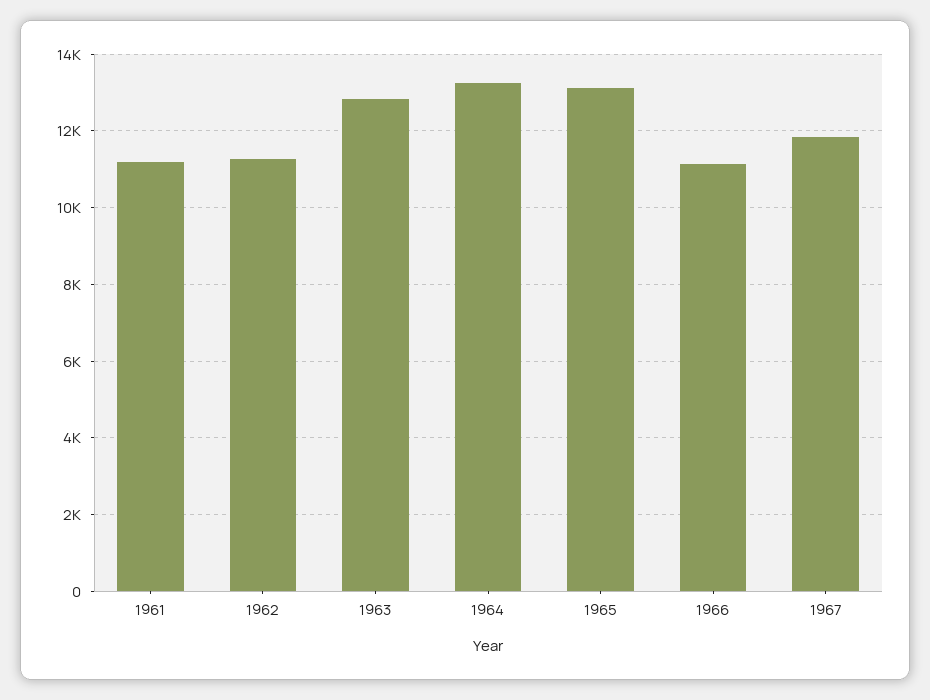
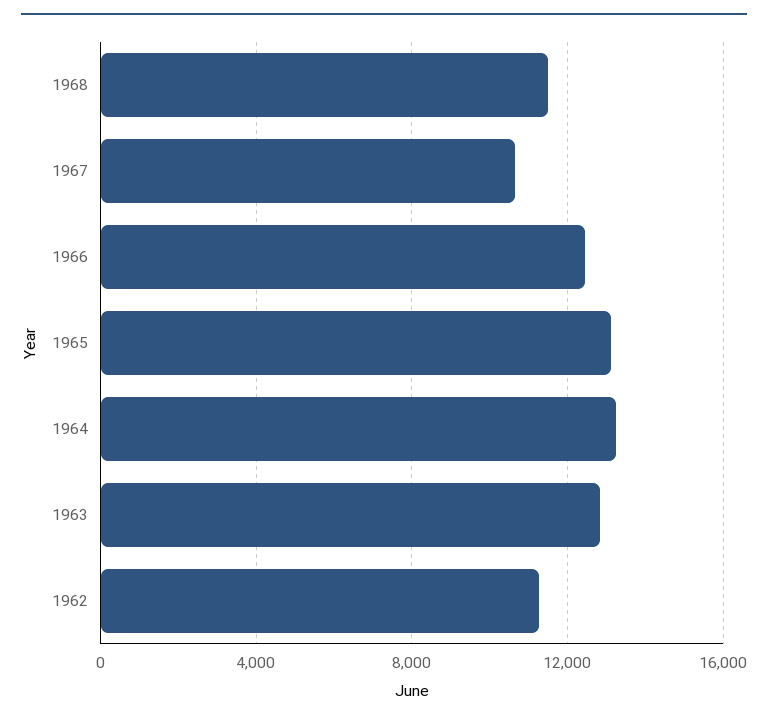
1961: 11200 -> none
1966: 11200 -> 12500
1967: 11800 -> 10500
1968: none -> 11500

